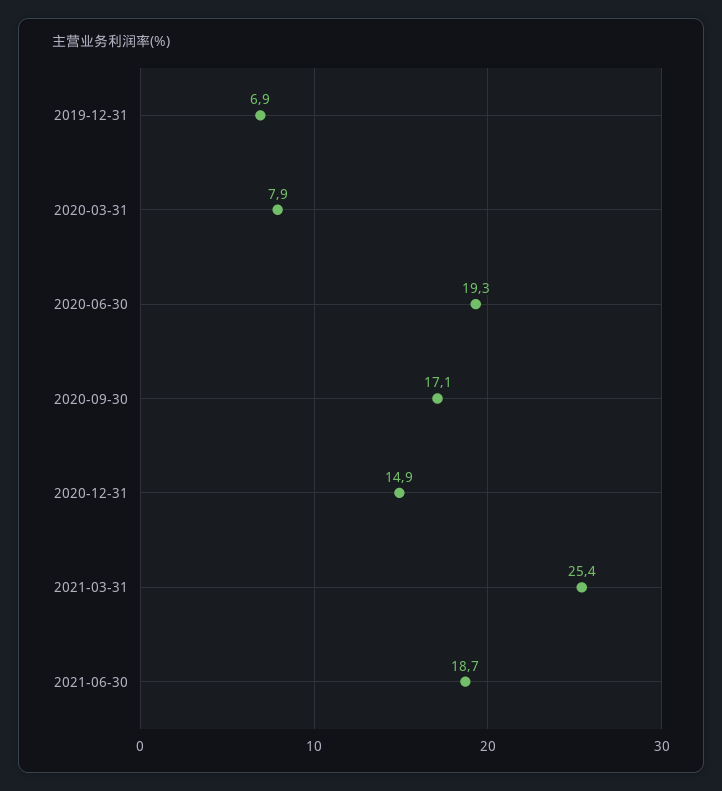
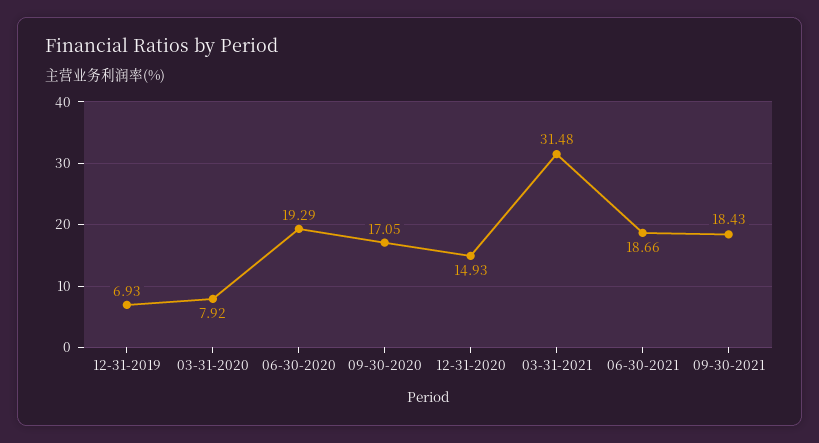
2021-03-31: 25.4 -> 31.48
09-30-2021: none -> 18.43

